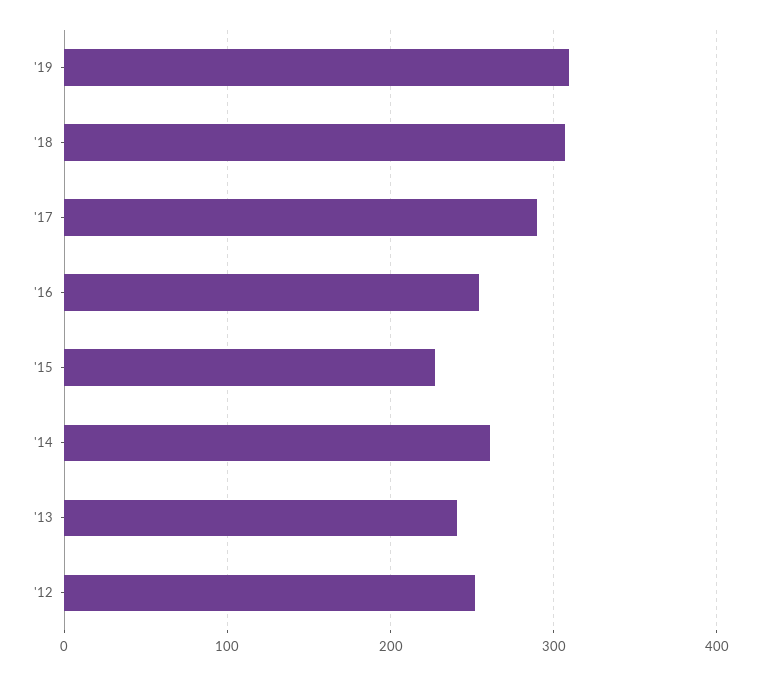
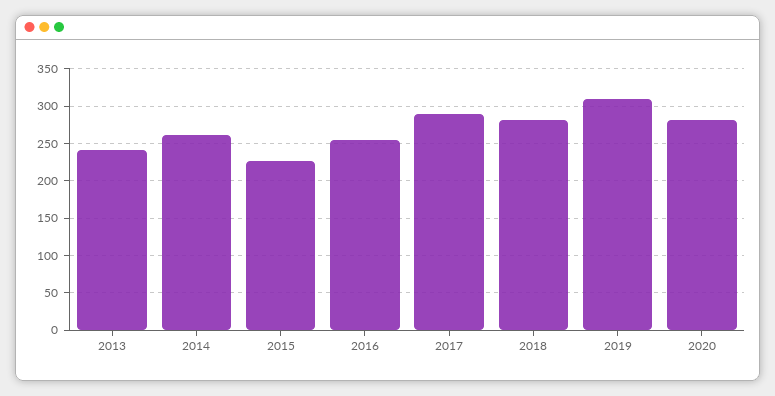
'18: 310 -> 280
'12: 250 -> none
2020: none -> 280

